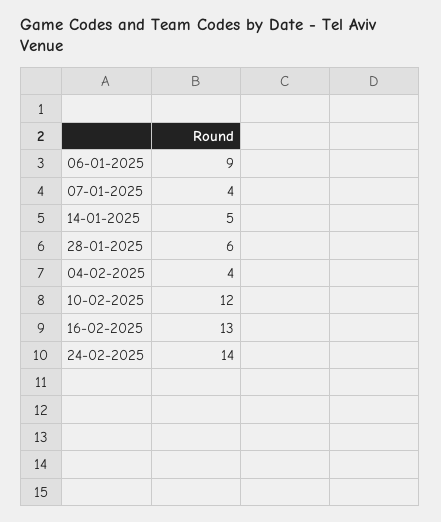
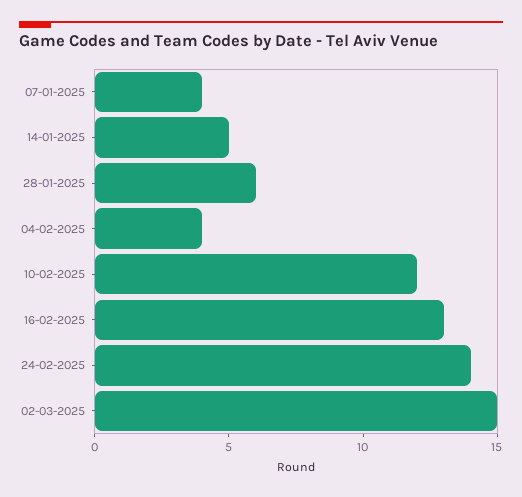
06-01-2025: 9 -> none
02-03-2025: none -> 15

